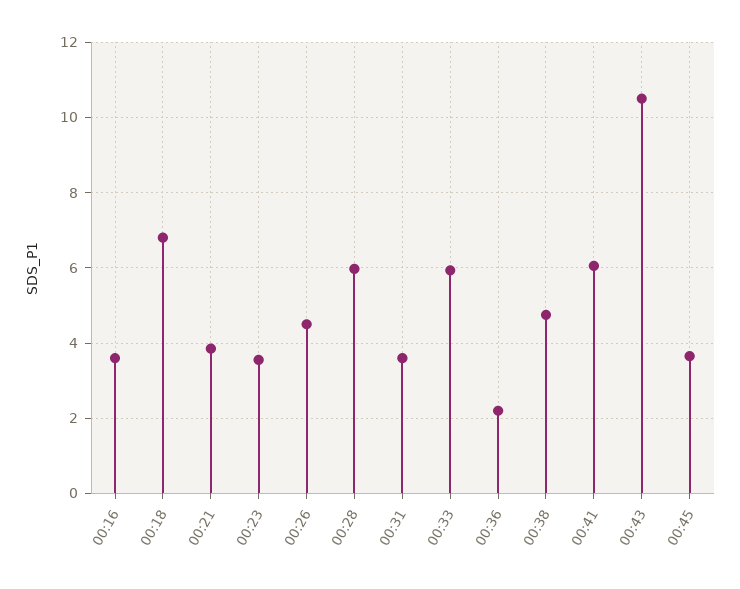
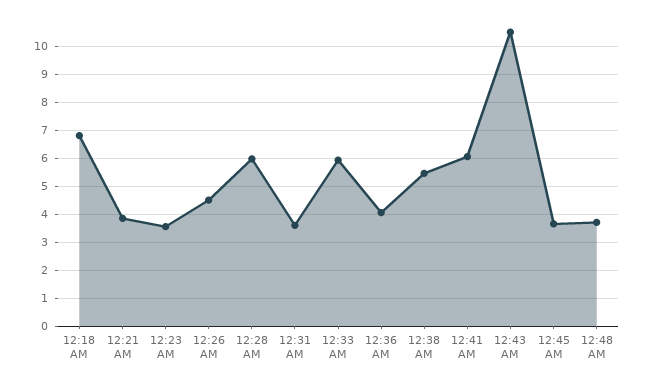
00:16: 3.6 -> none
00:36: 2.2 -> 4
00:38: 4.8 -> 5.5
12:48 AM: none -> 3.75

